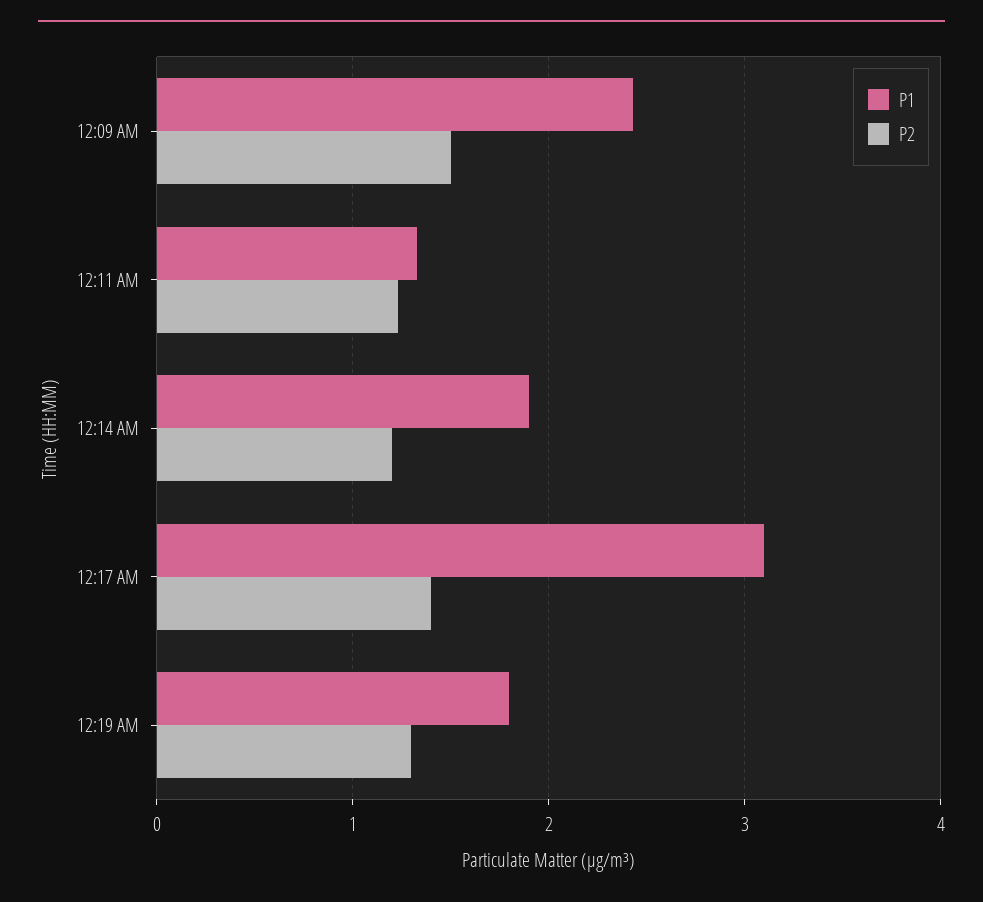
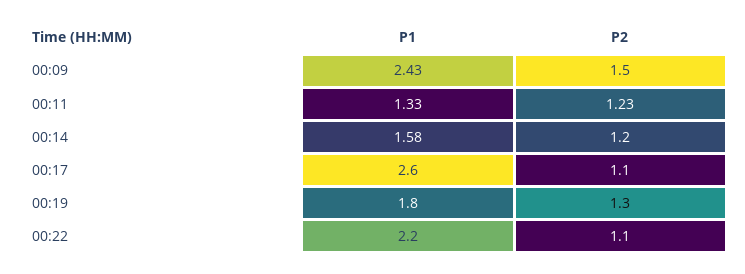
P1, 12:14 AM: 1.9 -> 1.58
P1, 12:17 AM: 3.1 -> 2.6
P2, 12:17 AM: 1.4 -> 1.1
P1, 00:22: none -> 2.2
P2, 00:22: none -> 1.1

